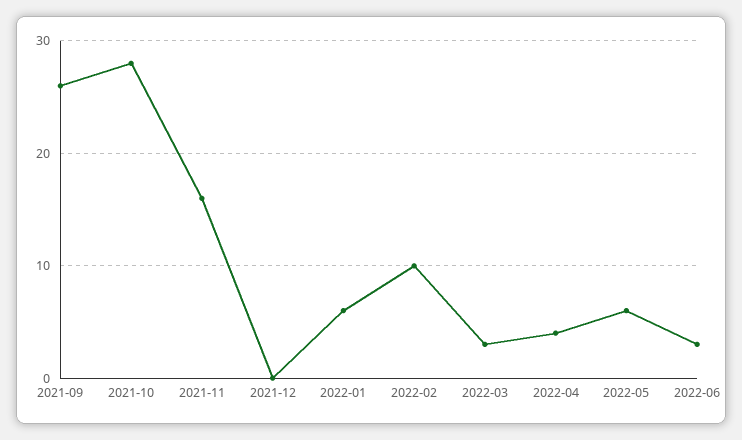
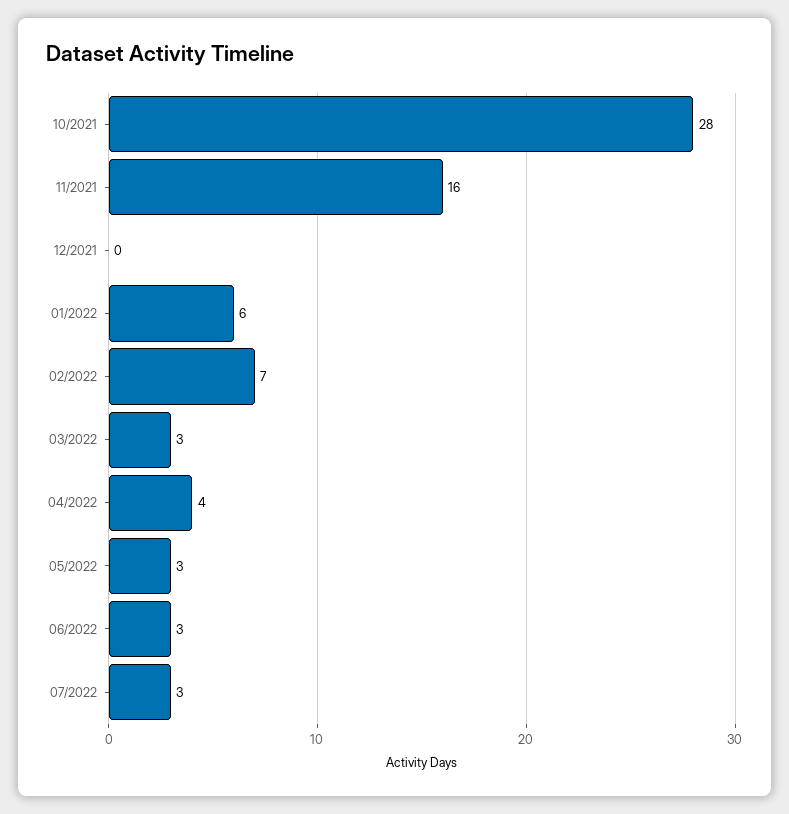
2021-09: 26 -> none
2022-02: 10 -> 7
2022-05: 6 -> 3
07/2022: none -> 3

